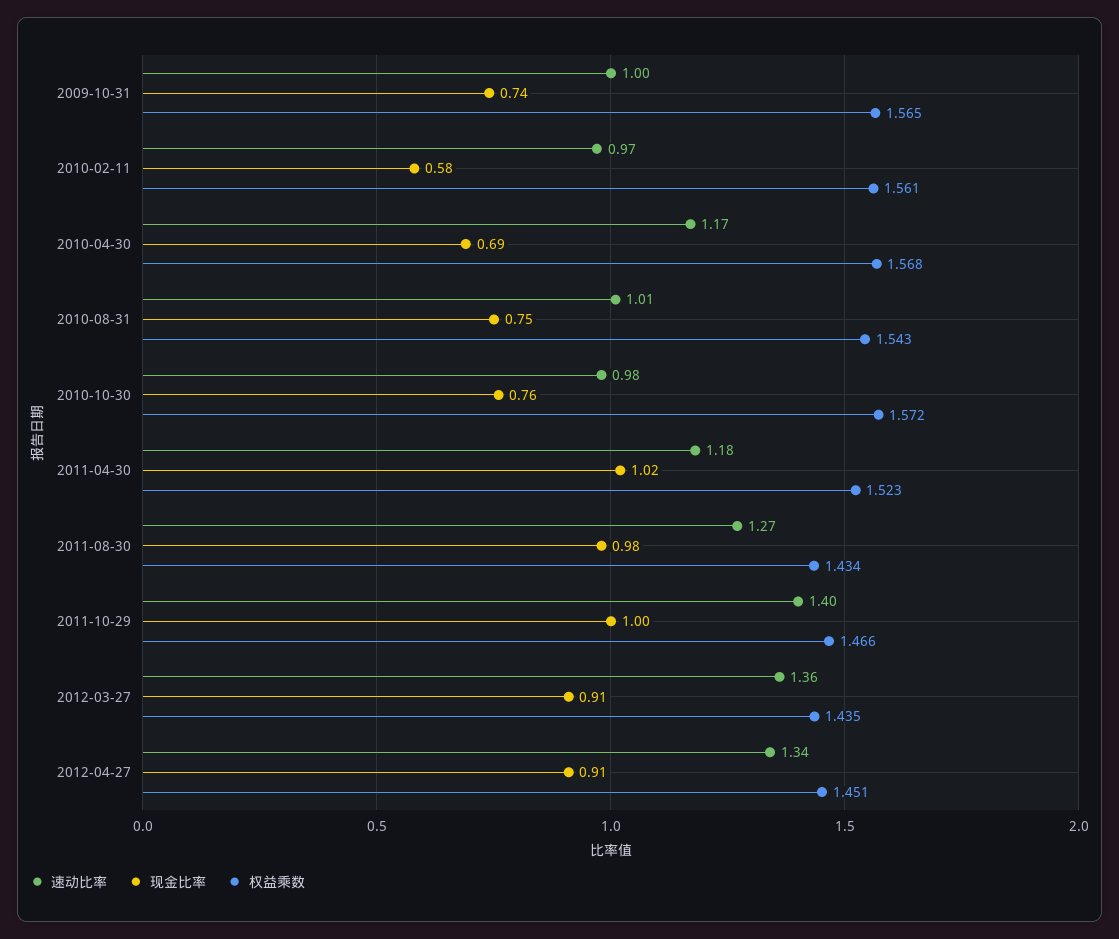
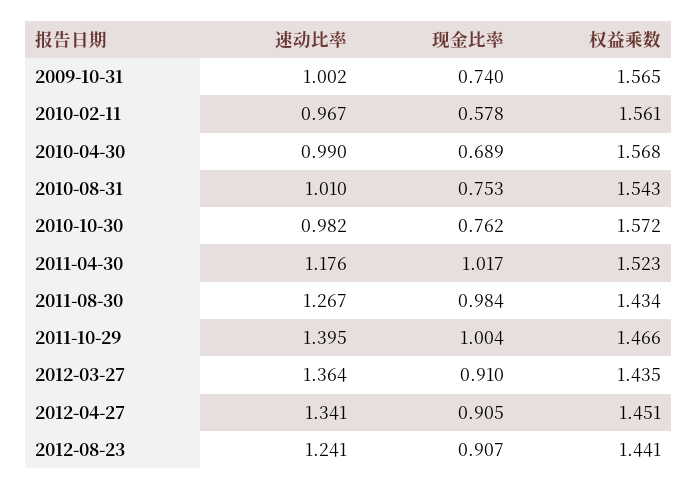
速动比率, 2010-04-30: 1.17 -> 0.99
速动比率, 2012-08-23: none -> 1.241
现金比率, 2012-08-23: none -> 0.907
权益乘数, 2012-08-23: none -> 1.441

